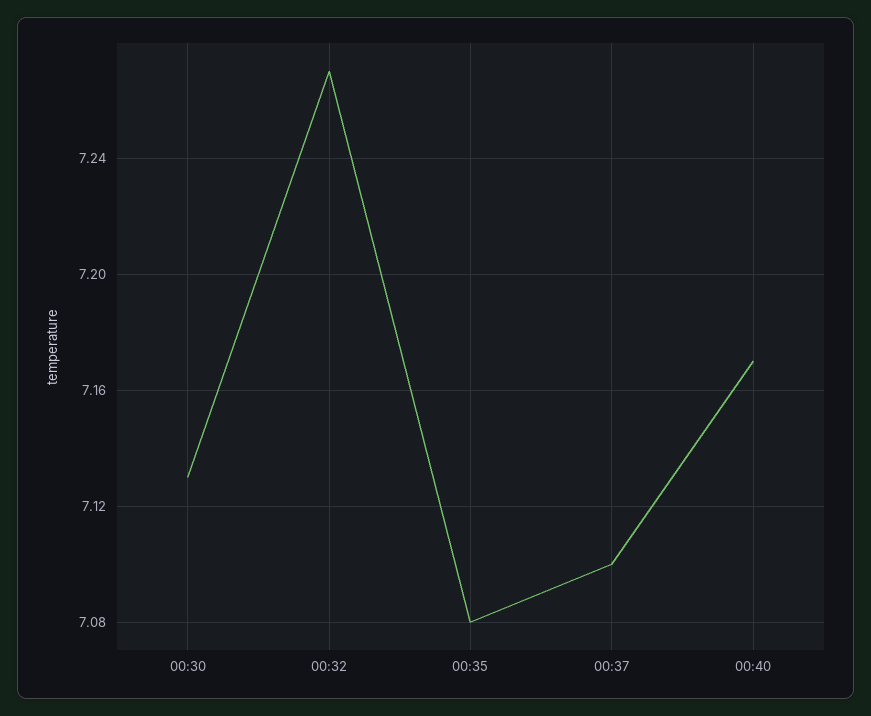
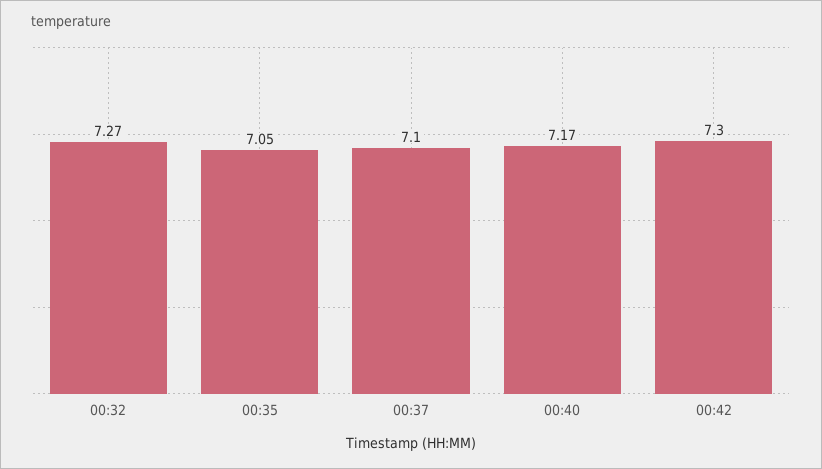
00:30: 7.13 -> none
00:35: 7.08 -> 7.05
00:42: none -> 7.3

